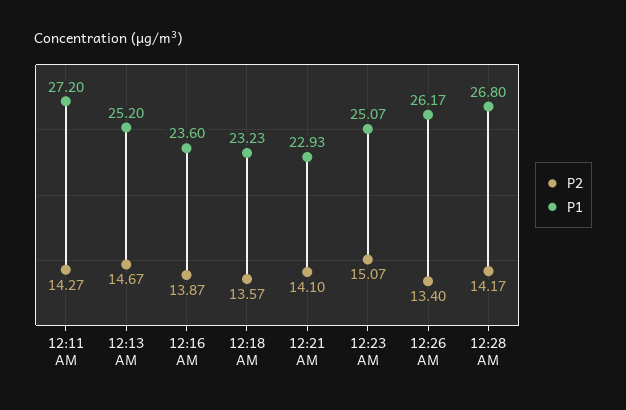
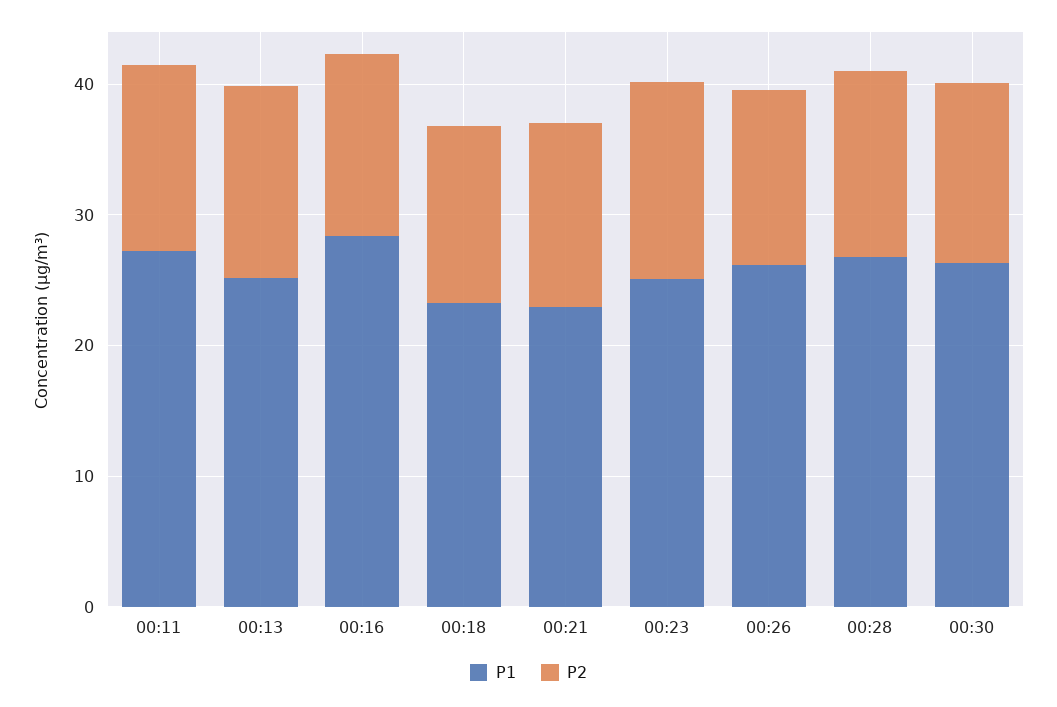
P1, 12:16 AM: 23.6 -> 28
P1, 00:30: none -> 26
P2, 00:30: none -> 14

